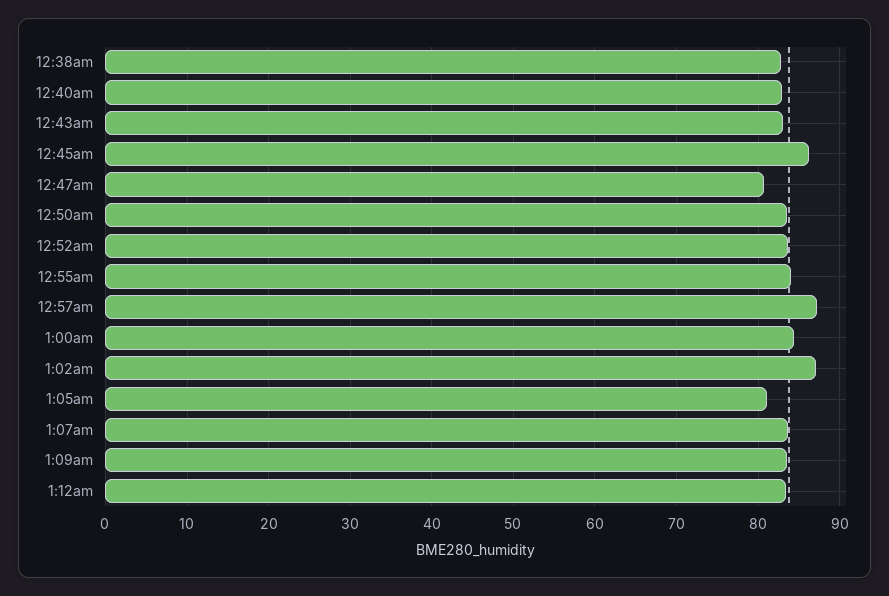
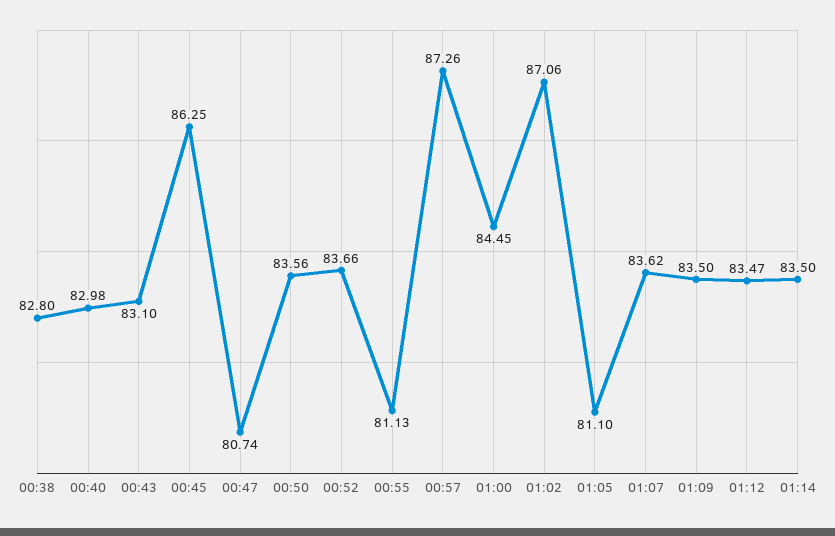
12:55am: 84 -> 81.13
01:14: none -> 83.5

